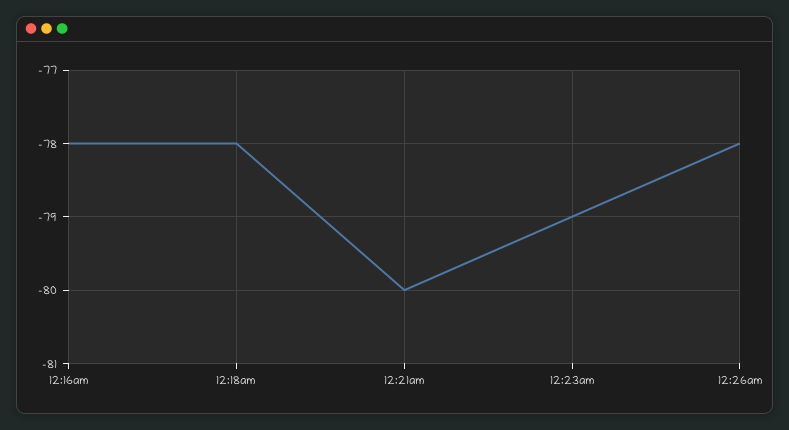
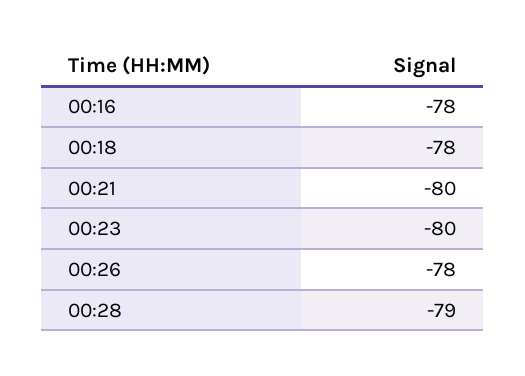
12:23am: -79 -> -80
00:28: none -> -79

